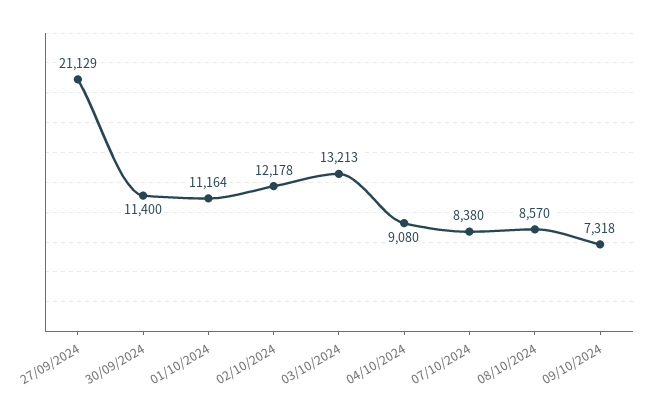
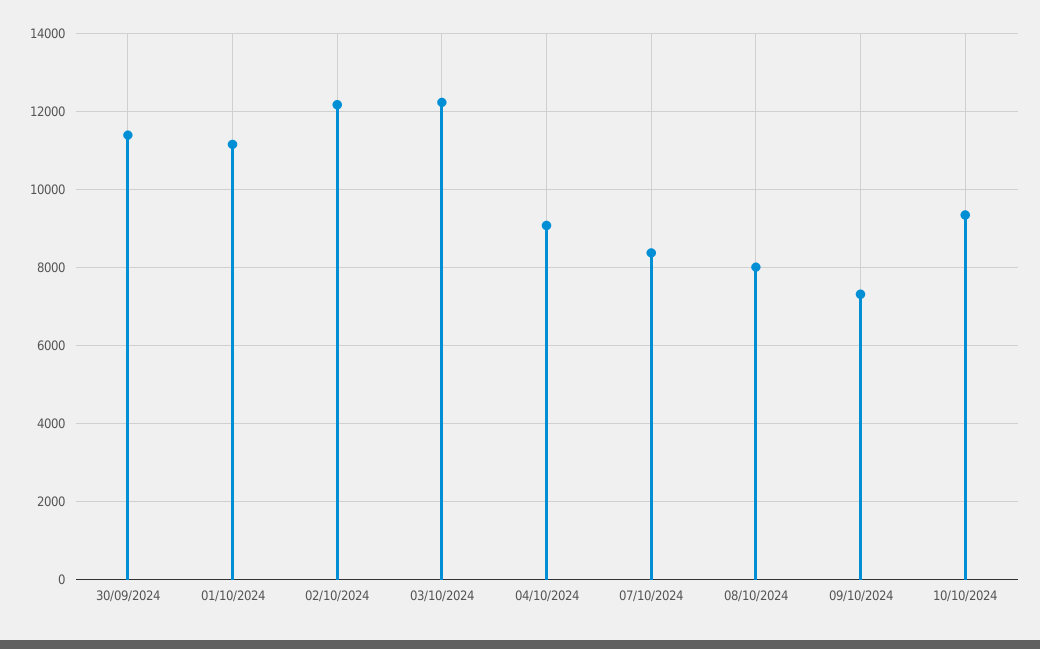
27/09/2024: 21129 -> none
03/10/2024: 13213 -> 12200
08/10/2024: 8570 -> 8000
10/10/2024: none -> 9400

